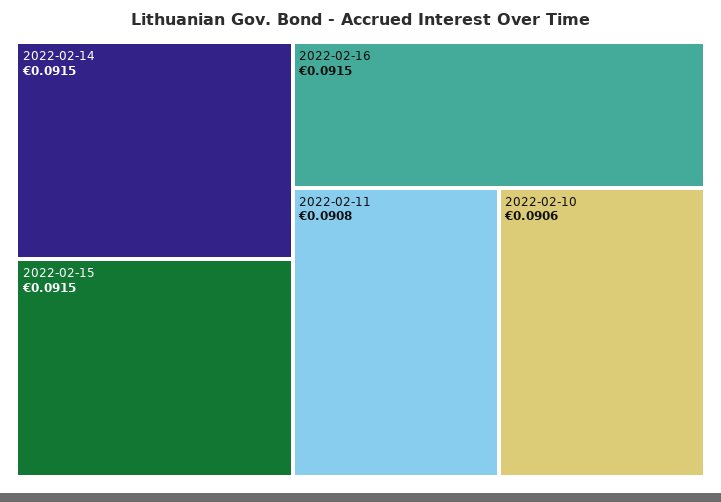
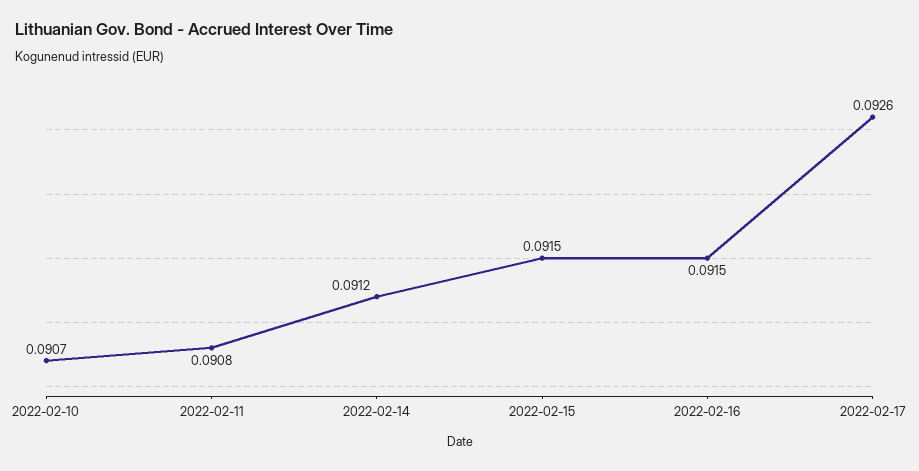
2022-02-14: 0.0915 -> 0.0912
2022-02-10: 0.0906 -> 0.0907
2022-02-17: none -> 0.0926

